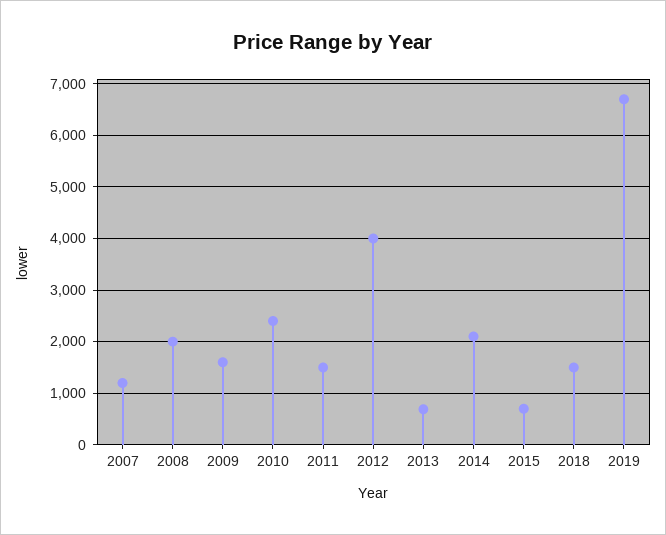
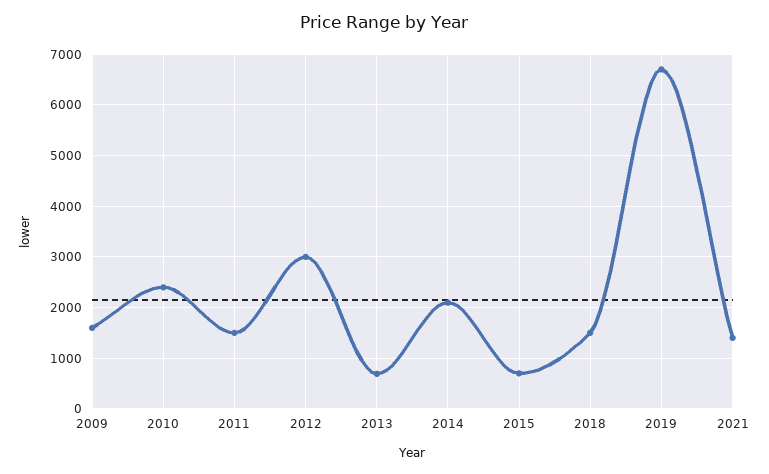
2007: 1200 -> none
2008: 2000 -> none
2012: 4000 -> 3000
2021: none -> 1400

